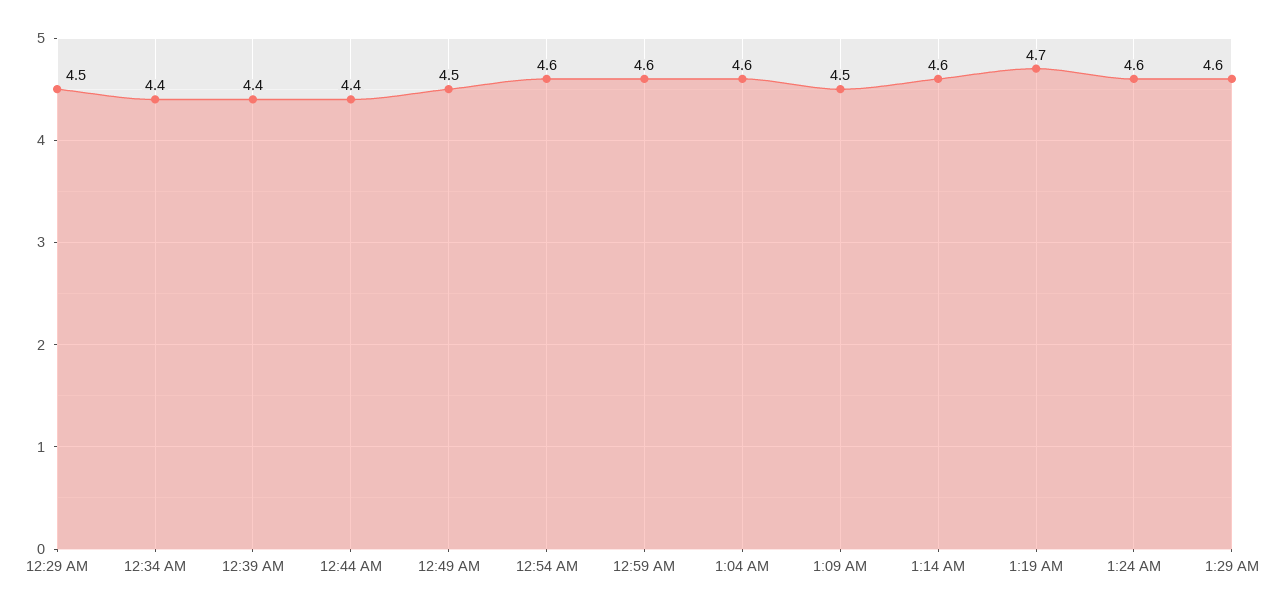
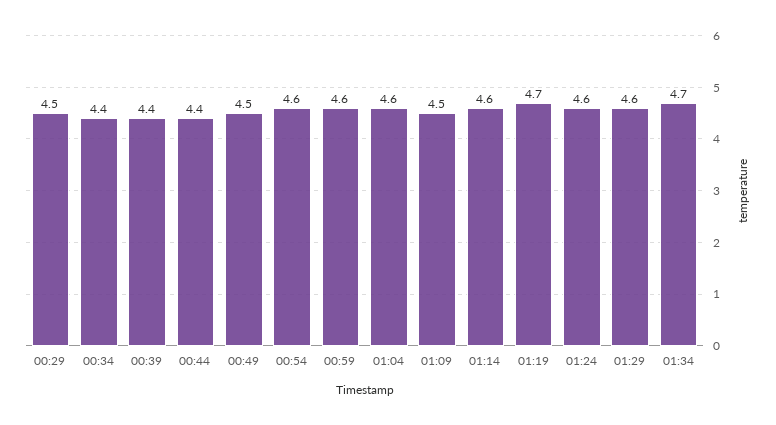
01:34: none -> 4.7

